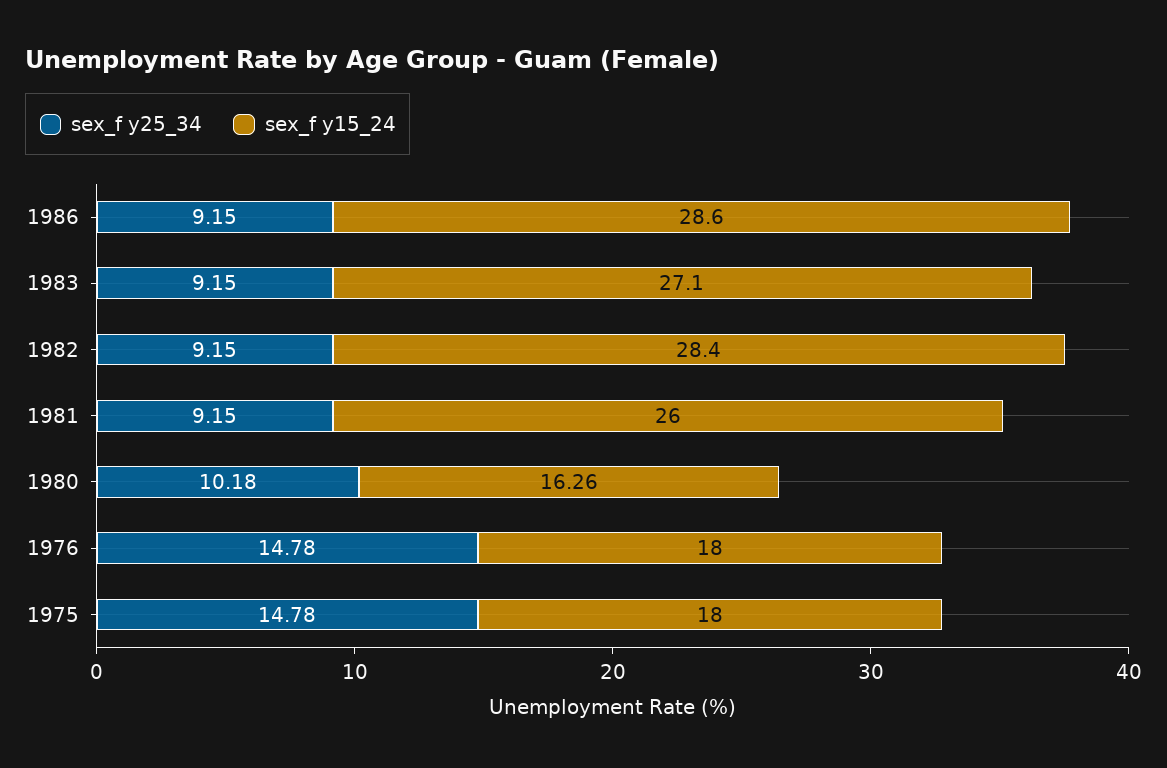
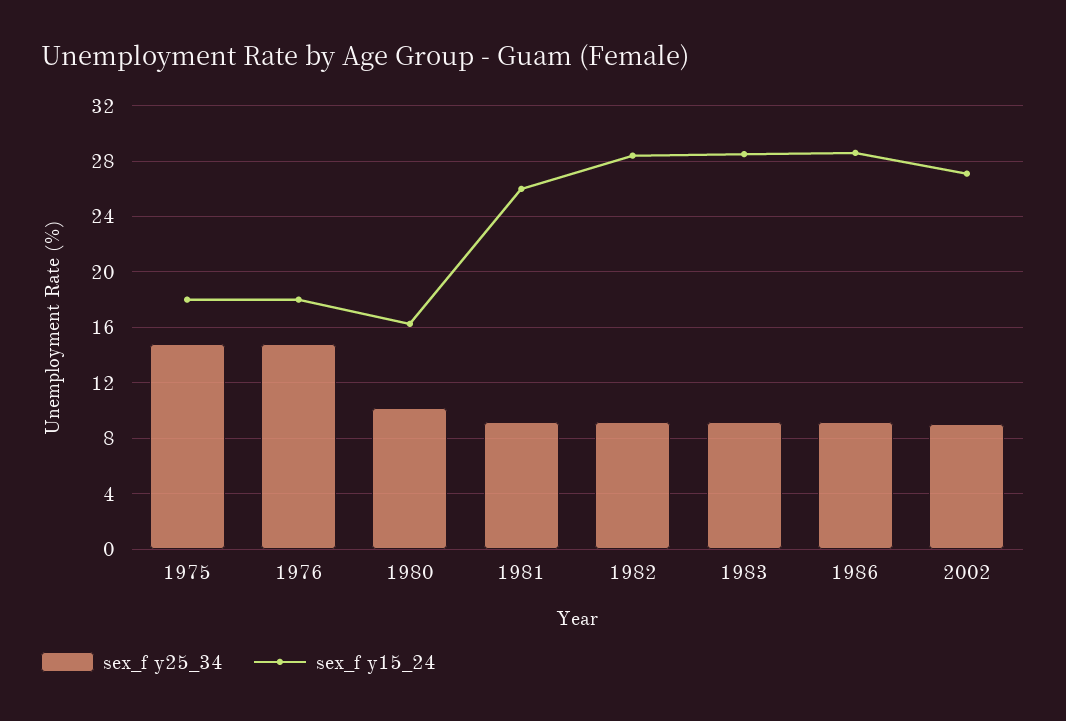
sex_f y15_24, 1983: 27.1 -> 28.5
sex_f y25_34, 2002: none -> 9
sex_f y15_24, 2002: none -> 27

